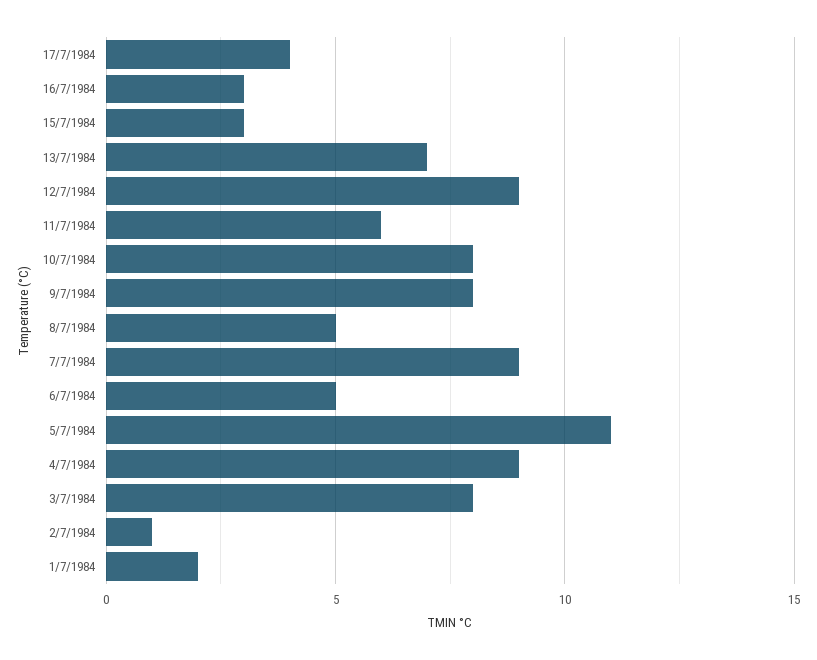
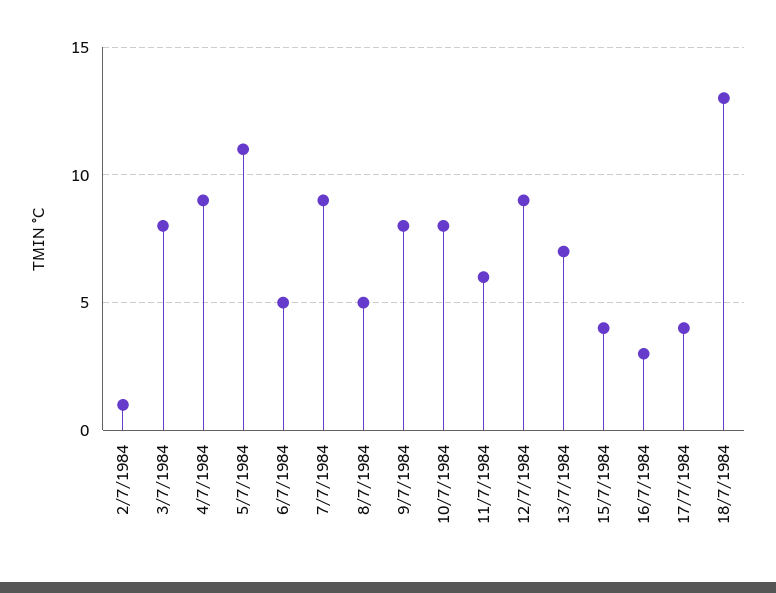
15/7/1984: 3 -> 4
1/7/1984: 2 -> none
18/7/1984: none -> 13

